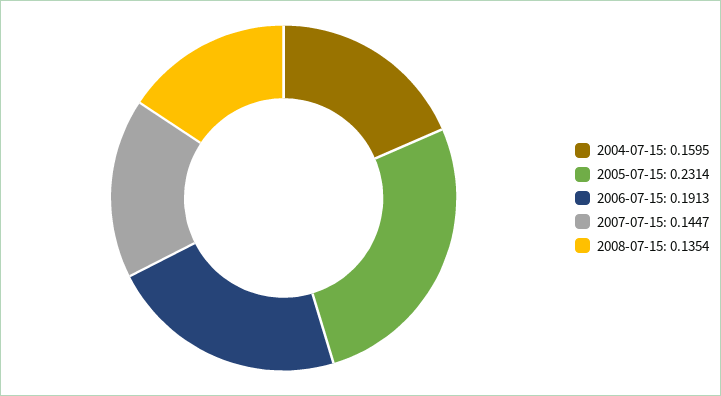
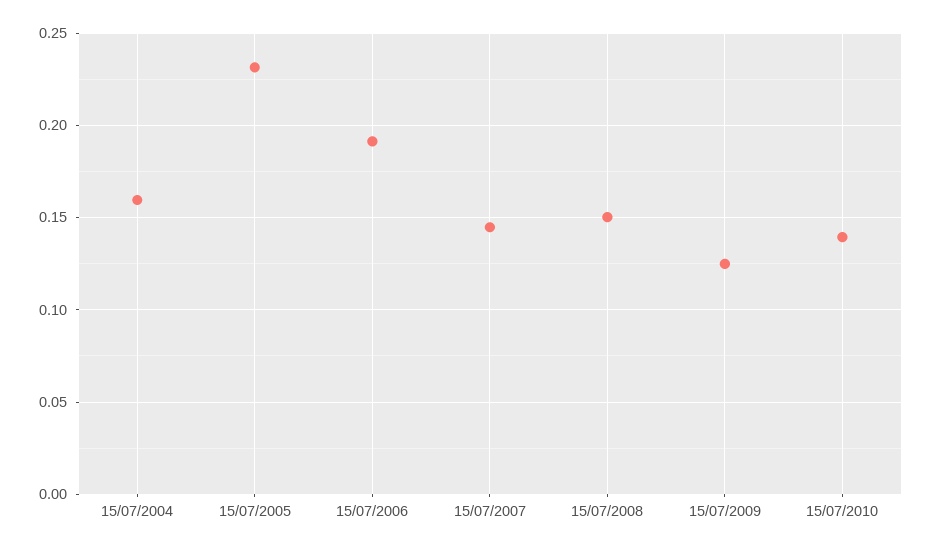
2008-07-15: 0.1354 -> 0.15
15/07/2009: none -> 0.125
15/07/2010: none -> 0.14

